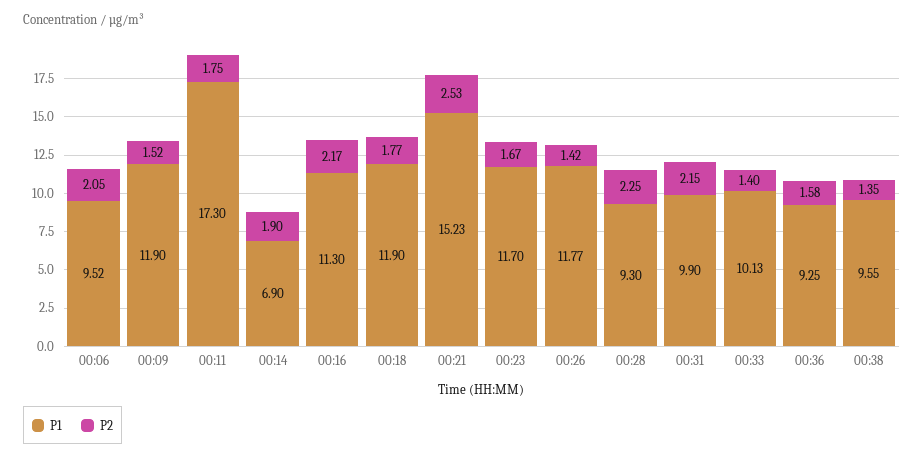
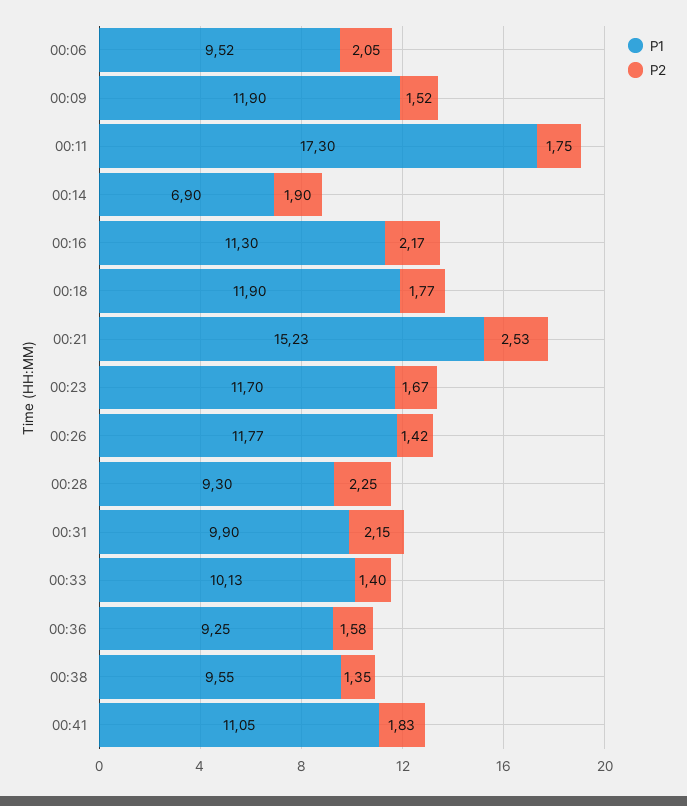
P1, 00:41: none -> 11.05
P2, 00:41: none -> 1.83

